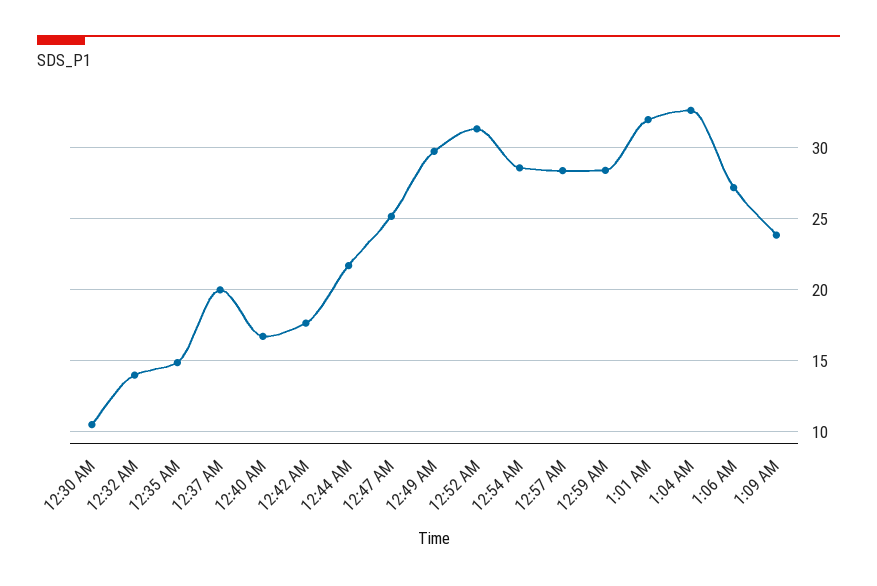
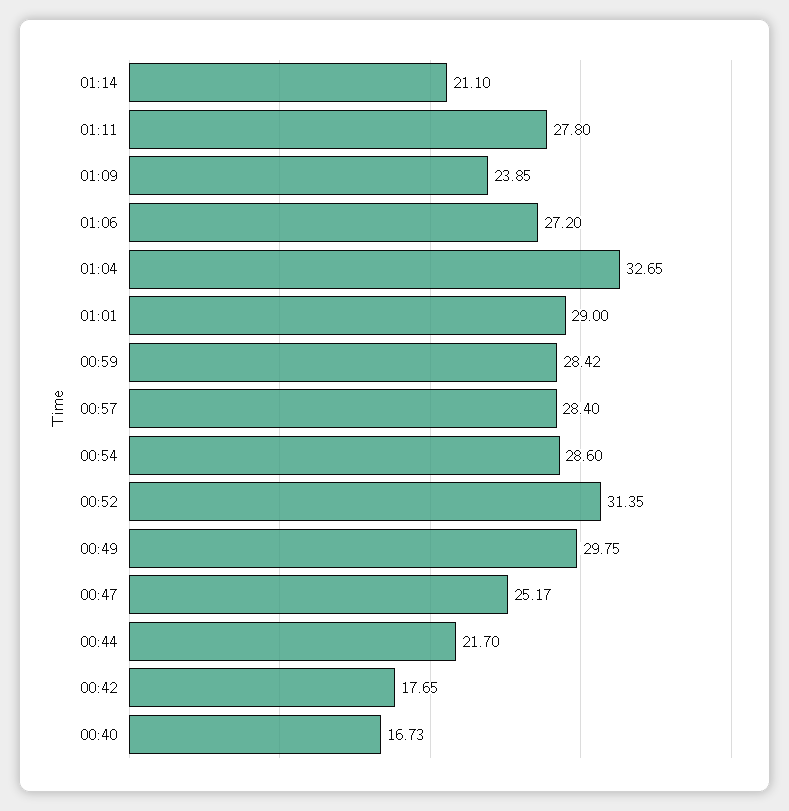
12:30 AM: 10.5 -> none
12:32 AM: 14 -> none
12:35 AM: 15 -> none
12:37 AM: 20 -> none
1:01 AM: 32 -> 29
01:14: none -> 21.1
01:11: none -> 27.8

